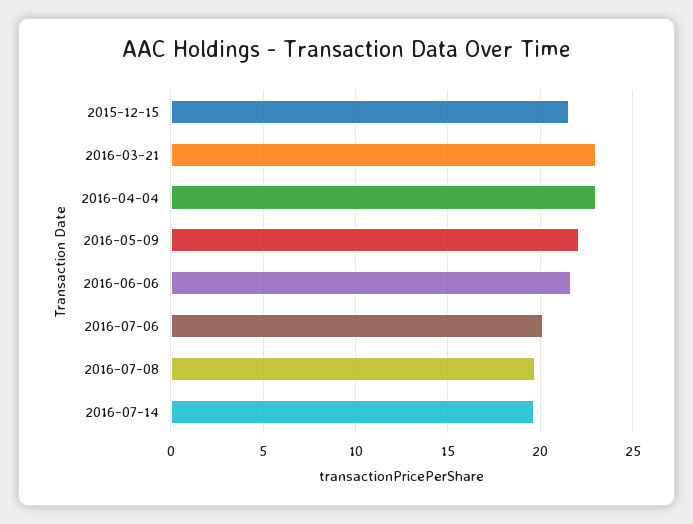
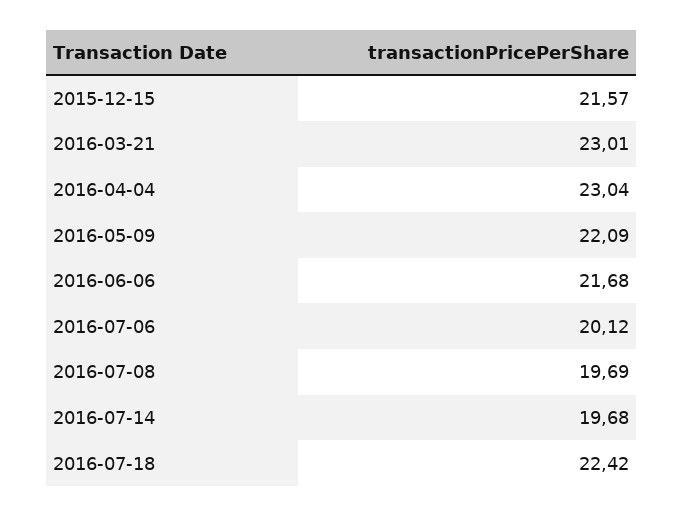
2016-07-18: none -> 22.42

